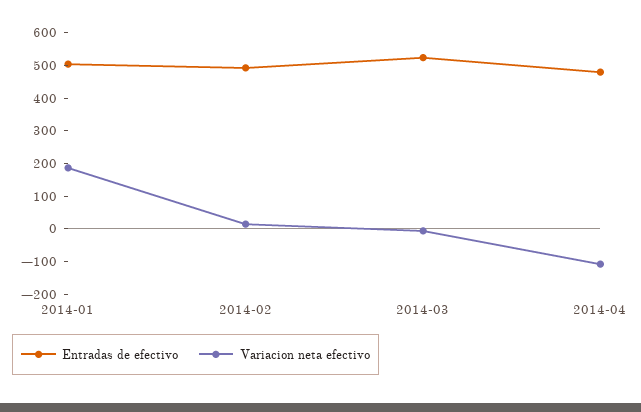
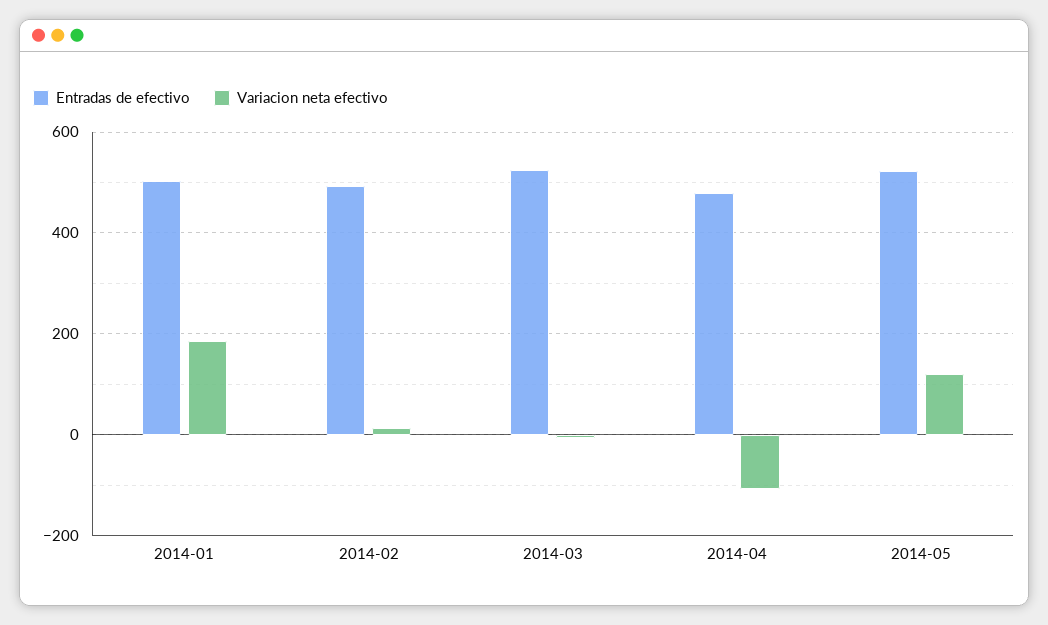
Entradas de efectivo, 2014-05: none -> 520
Variacion neta efectivo, 2014-05: none -> 120

